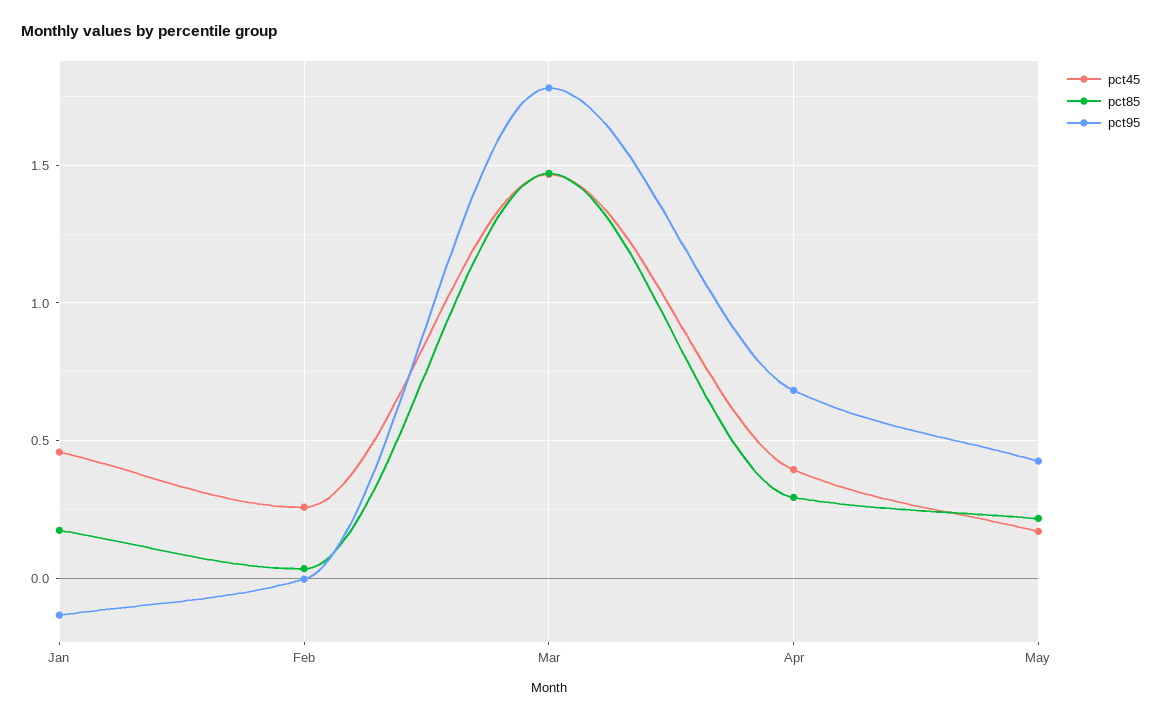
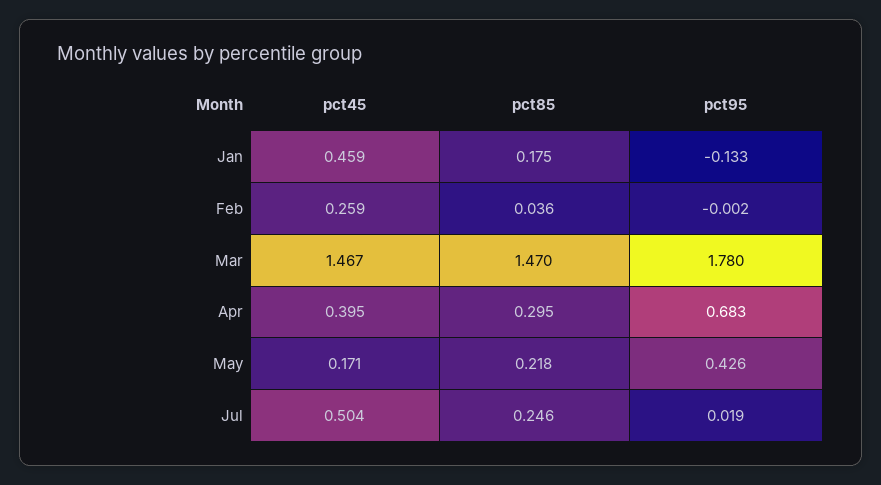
pct45, Jul: none -> 0.504
pct85, Jul: none -> 0.246
pct95, Jul: none -> 0.019

